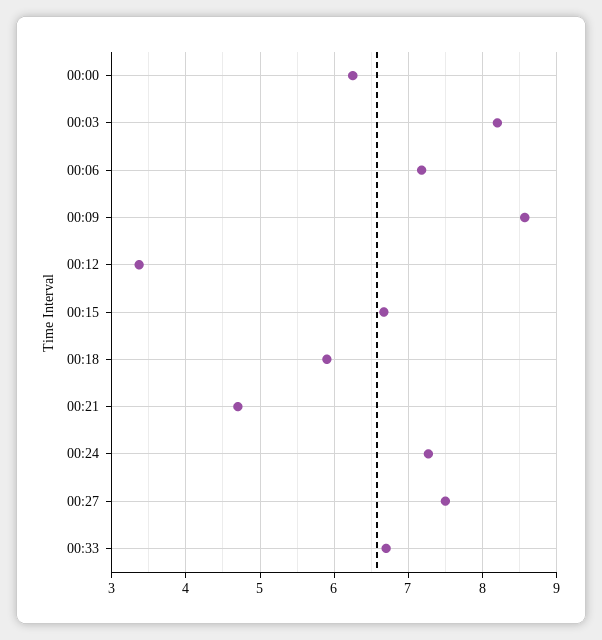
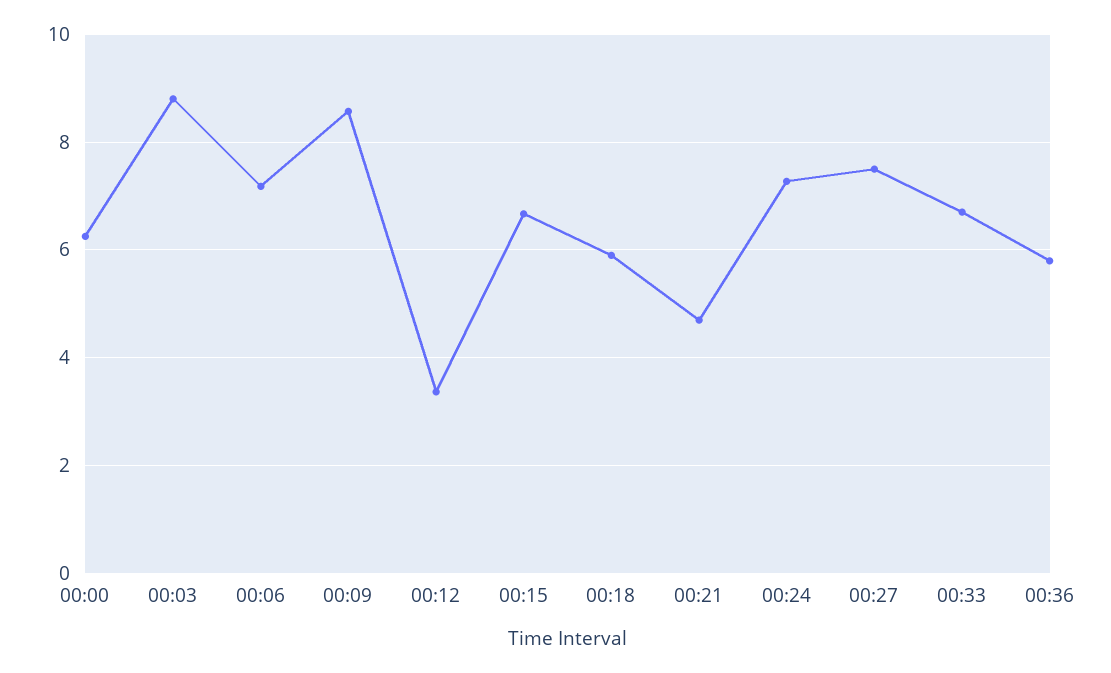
00:03: 8.2 -> 8.8
00:36: none -> 5.8

